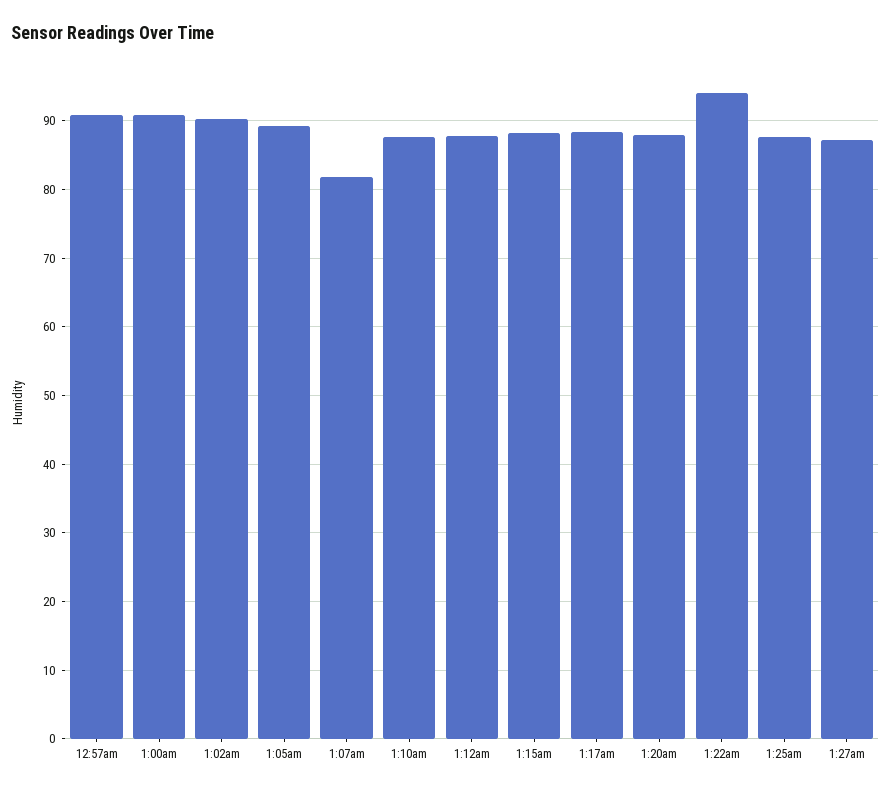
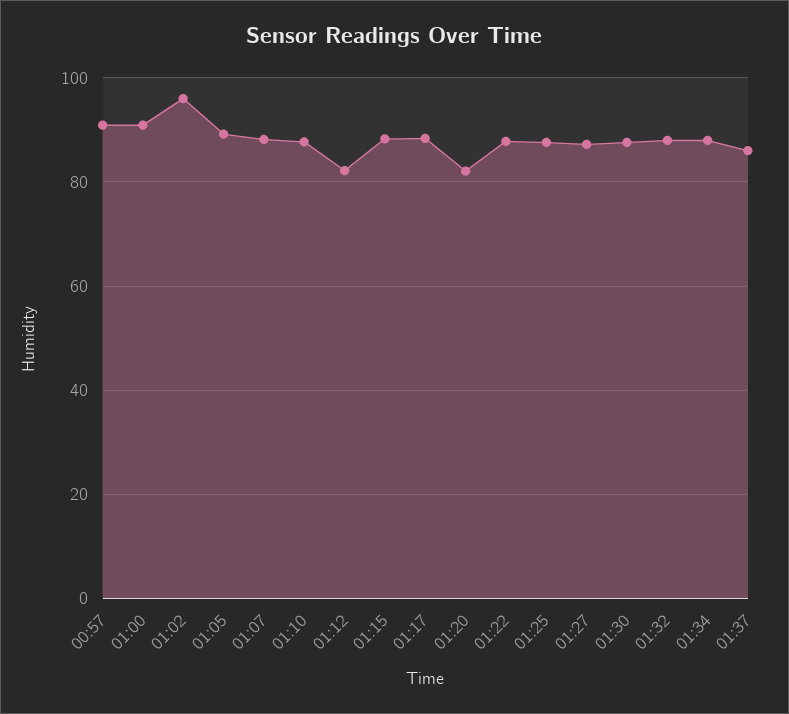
1:02am: 90 -> 96
1:07am: 82 -> 88
1:12am: 88 -> 82
1:20am: 88 -> 82
1:22am: 94 -> 88
01:30: none -> 88
01:32: none -> 88
01:34: none -> 88
01:37: none -> 86

